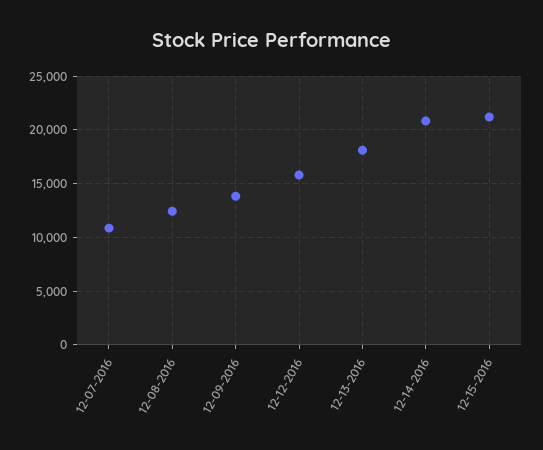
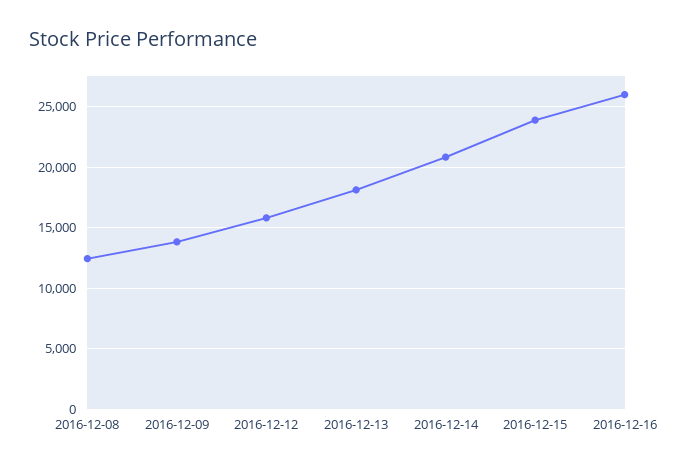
12-07-2016: 11000 -> none
12-15-2016: 21000 -> 24000
2016-12-16: none -> 26000

